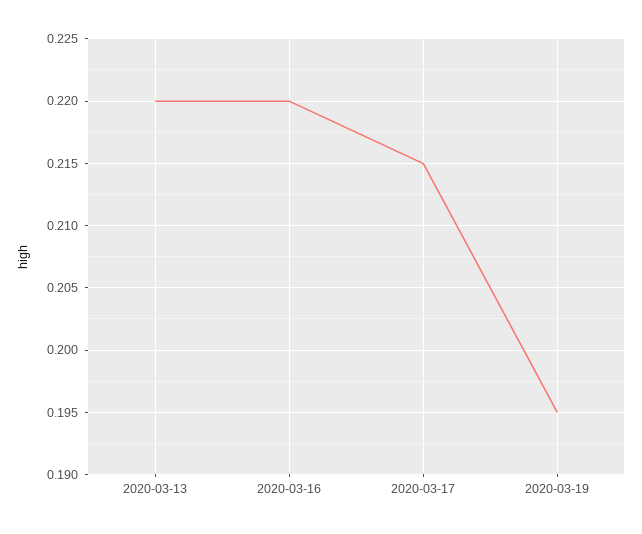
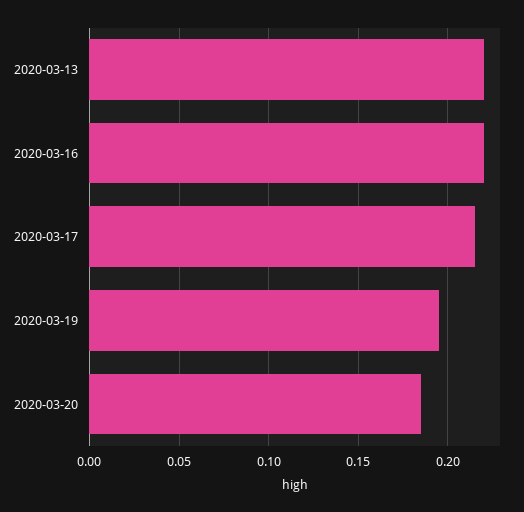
2020-03-20: none -> 0.185

